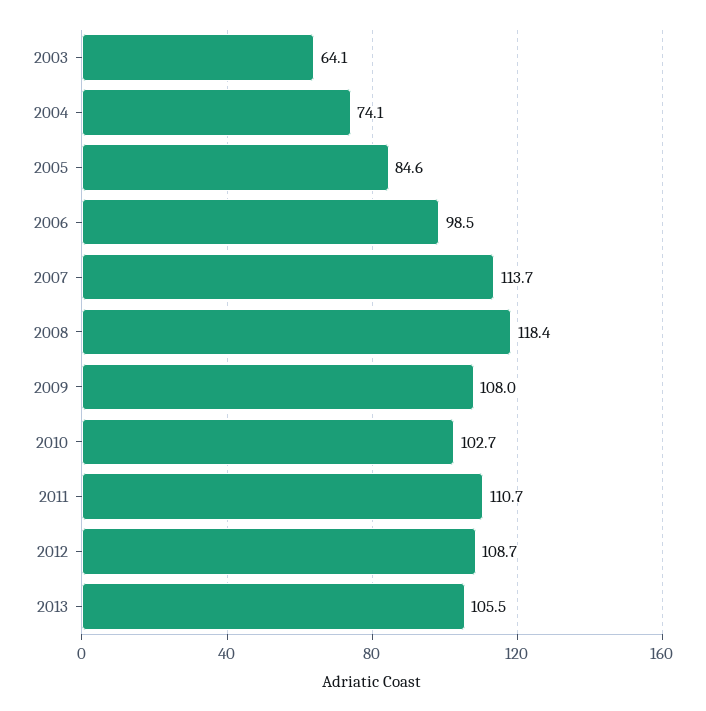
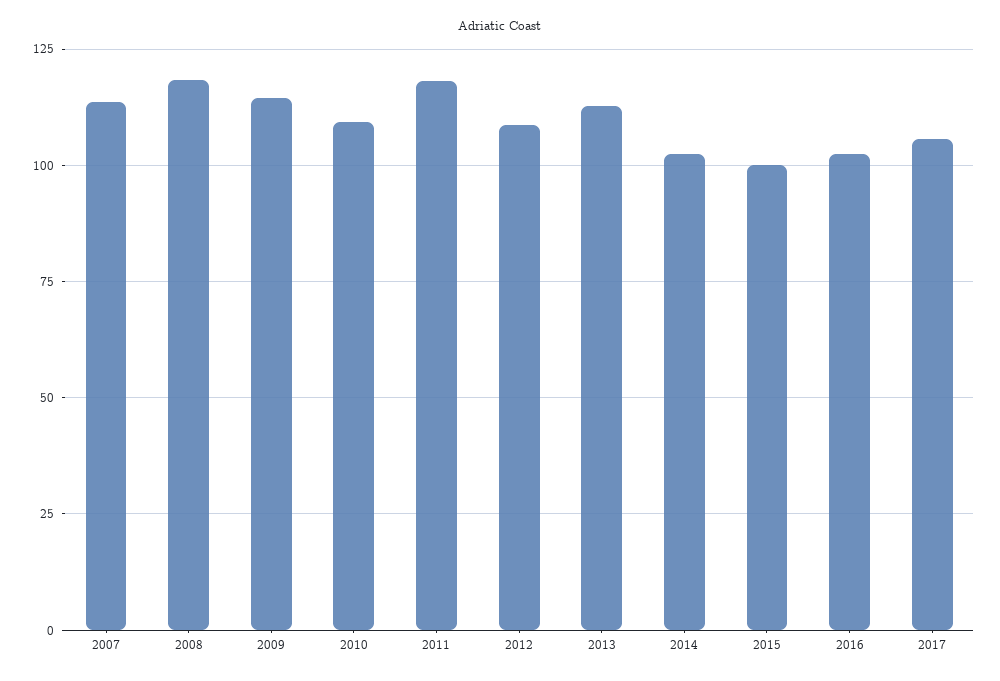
2003: 64.1 -> none
2004: 74.1 -> none
2005: 84.6 -> none
2006: 98.5 -> none
2009: 108 -> 115
2010: 102.7 -> 110
2011: 110.7 -> 117.5
2013: 105.5 -> 112.5
2014: none -> 102.5
2015: none -> 100
2016: none -> 102.5
2017: none -> 105

